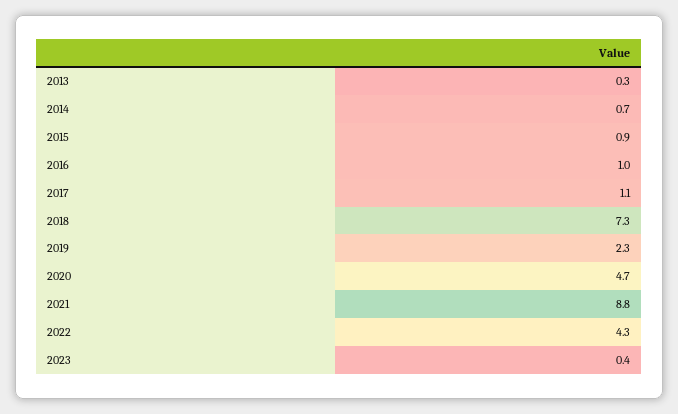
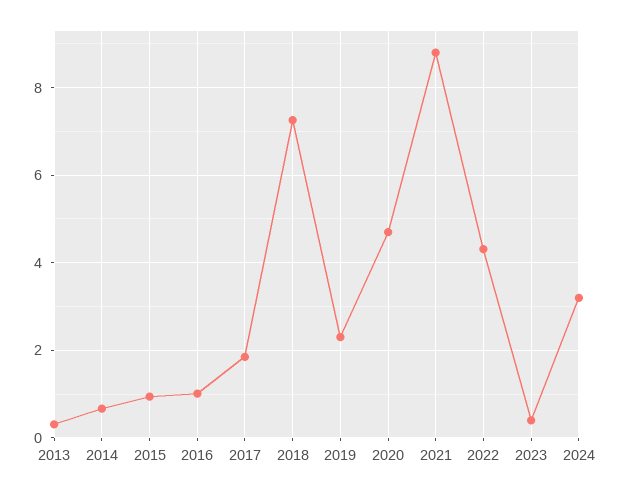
2017: 1.1 -> 1.8
2024: none -> 3.2

